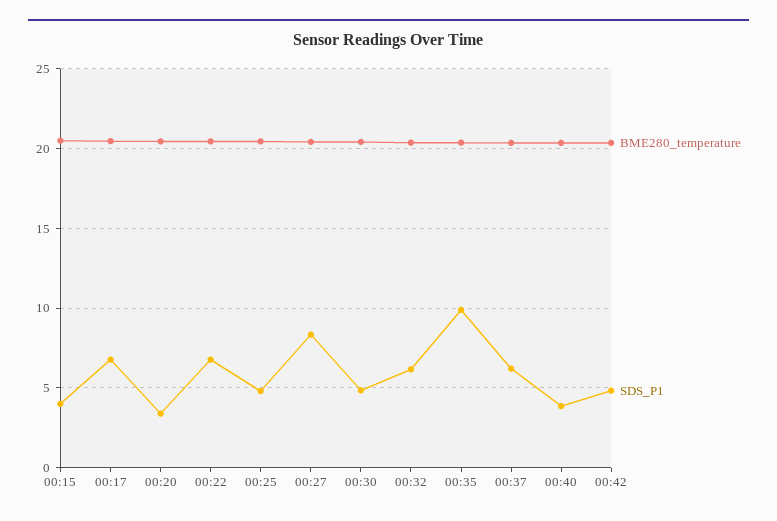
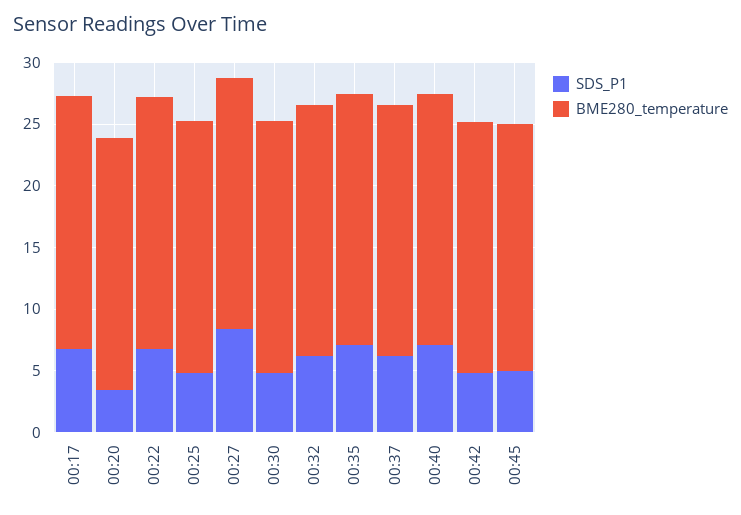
BME280_temperature, 00:15: 20.5 -> none
SDS_P1, 00:15: 4 -> none
SDS_P1, 00:35: 10 -> 7
SDS_P1, 00:40: 4 -> 7
SDS_P1, 00:45: none -> 5
BME280_temperature, 00:45: none -> 20

